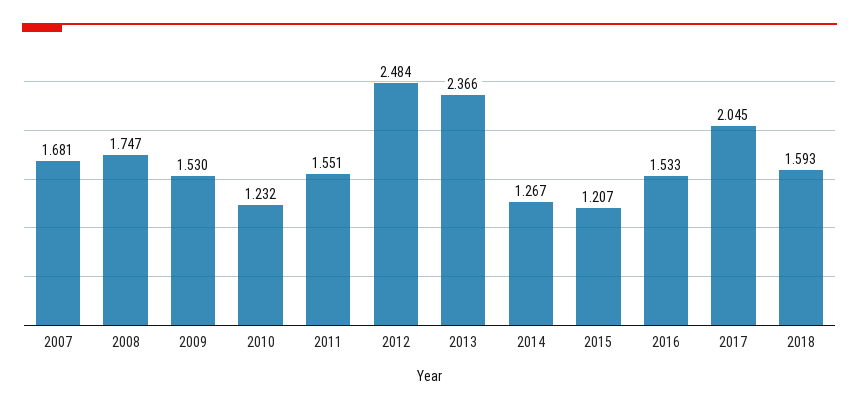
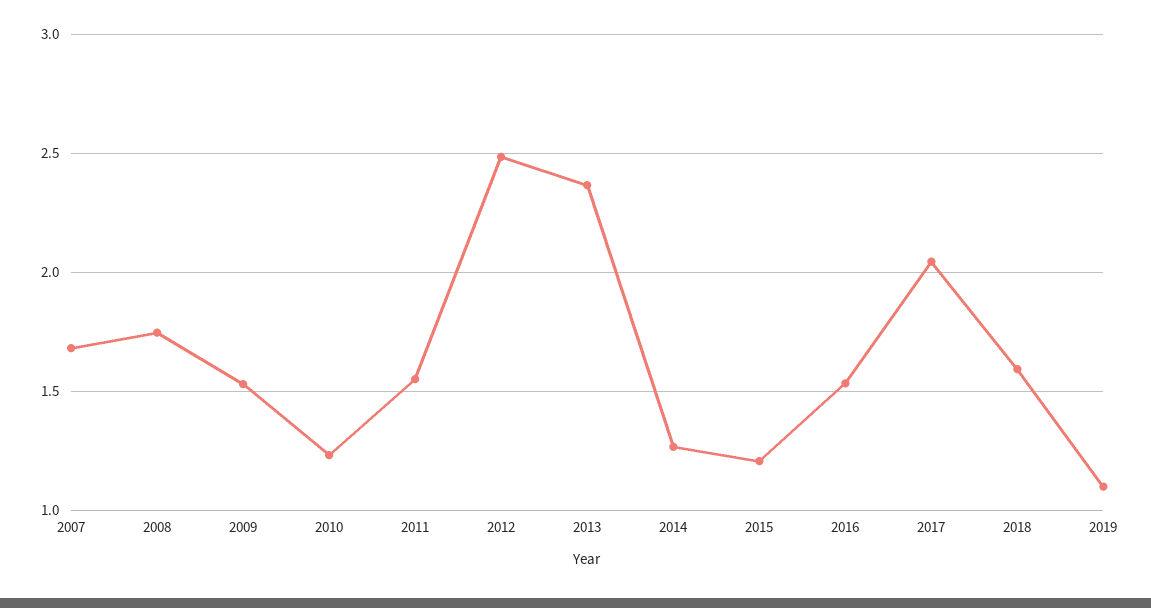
2019: none -> 1.1

